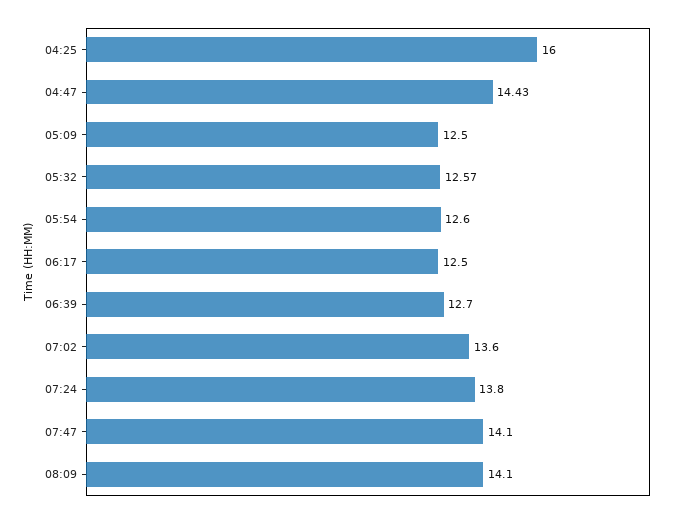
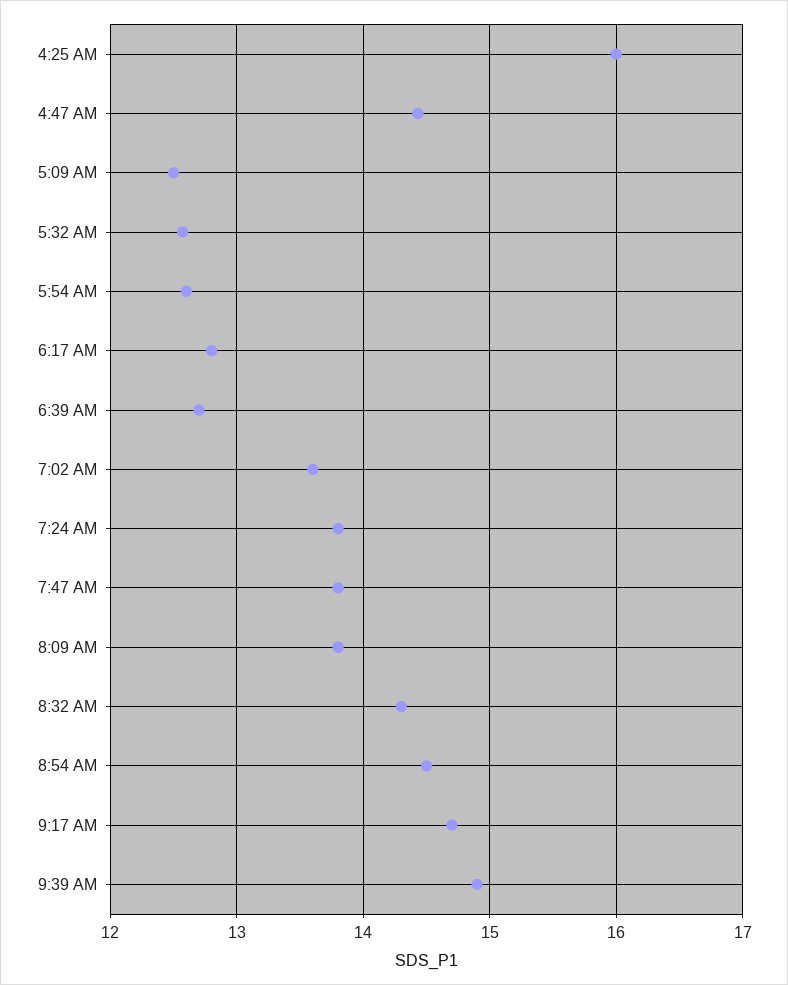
06:17: 12.5 -> 12.8
07:47: 14.1 -> 13.8
08:09: 14.1 -> 13.8
8:32 AM: none -> 14.3
8:54 AM: none -> 14.5
9:17 AM: none -> 14.7
9:39 AM: none -> 14.9

